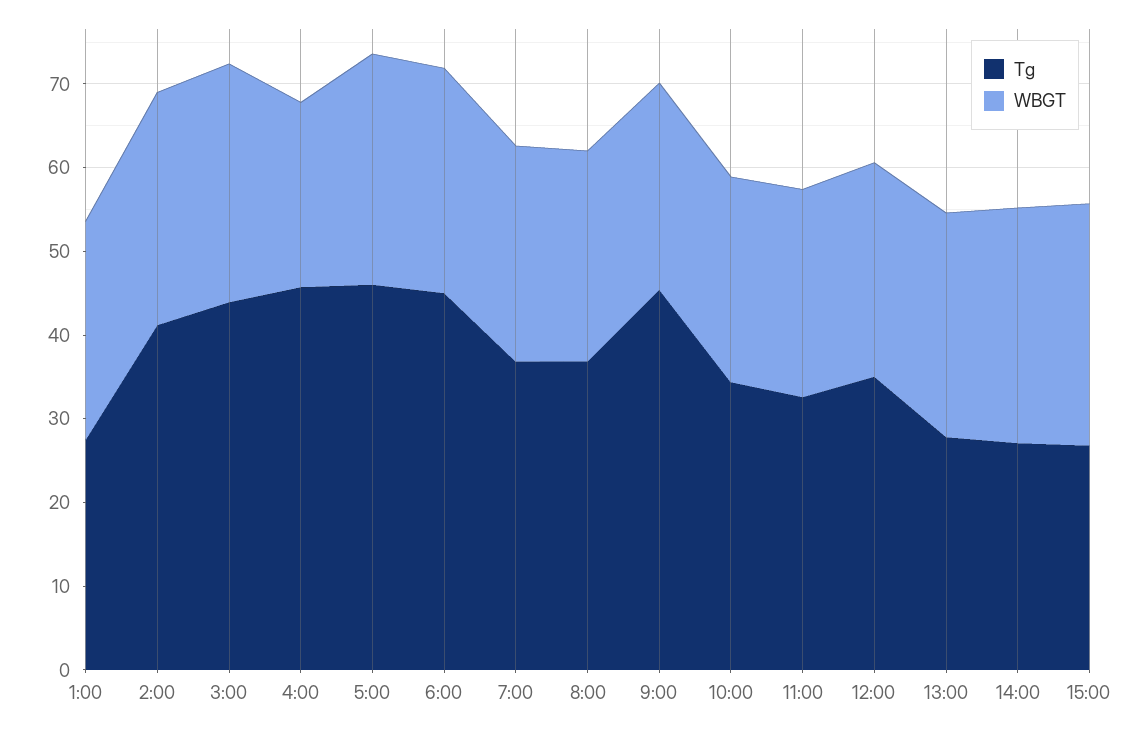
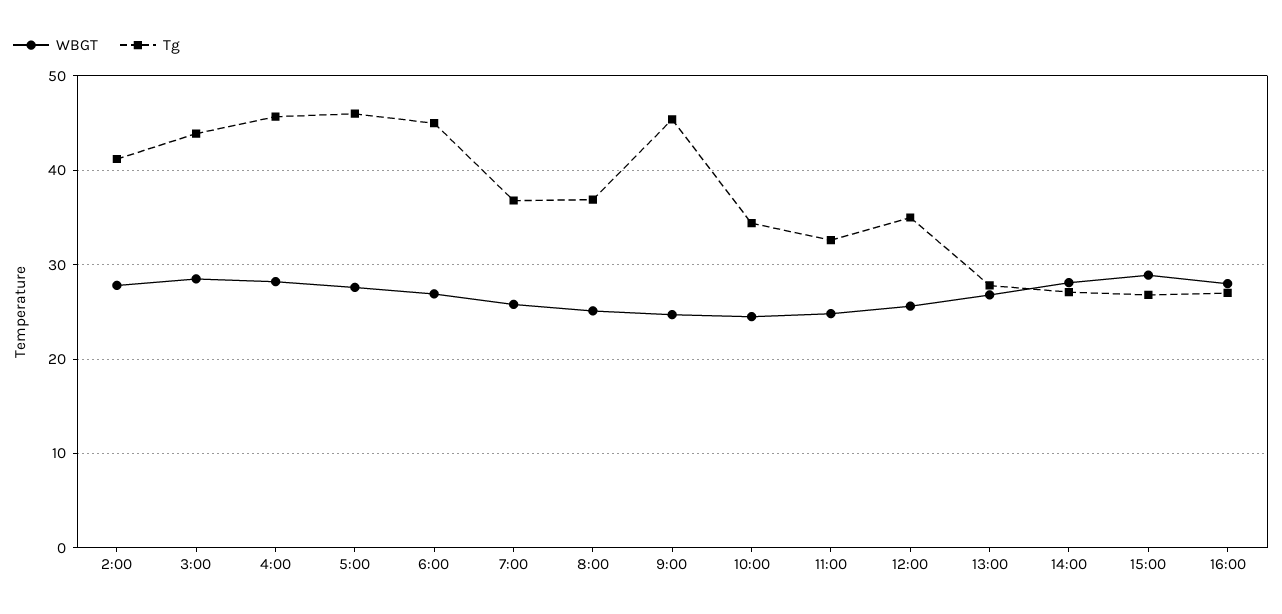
Tg, 1:00: 28 -> none
WBGT, 1:00: 26 -> none
WBGT, 4:00: 22 -> 28
WBGT, 16:00: none -> 28
Tg, 16:00: none -> 27

